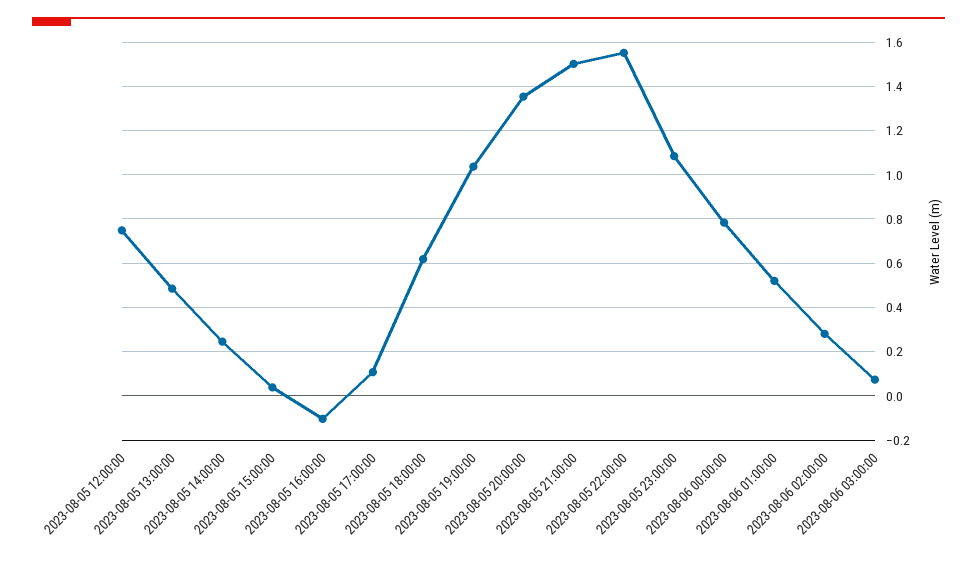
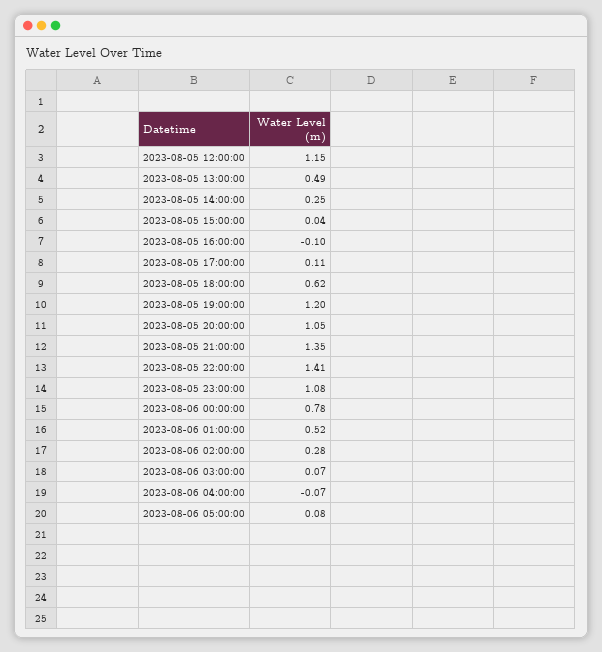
2023-08-05 12:00:00: 0.75 -> 1.15
2023-08-05 19:00:00: 1.05 -> 1.2
2023-08-05 20:00:00: 1.35 -> 1.05
2023-08-05 21:00:00: 1.5 -> 1.35
2023-08-05 22:00:00: 1.55 -> 1.41
2023-08-06 04:00:00: none -> -0.07
2023-08-06 05:00:00: none -> 0.08

